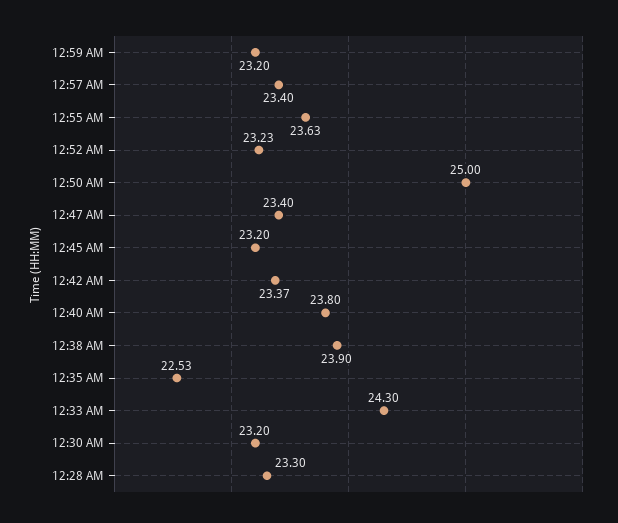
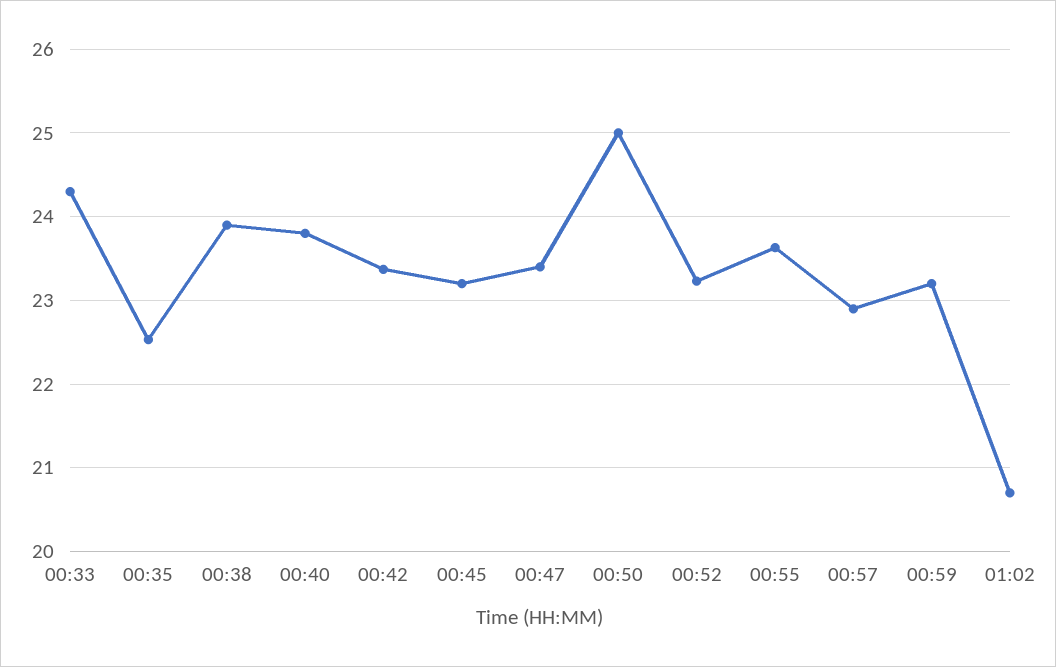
12:57 AM: 23.4 -> 22.9
12:30 AM: 23.2 -> none
12:28 AM: 23.3 -> none
01:02: none -> 20.7

